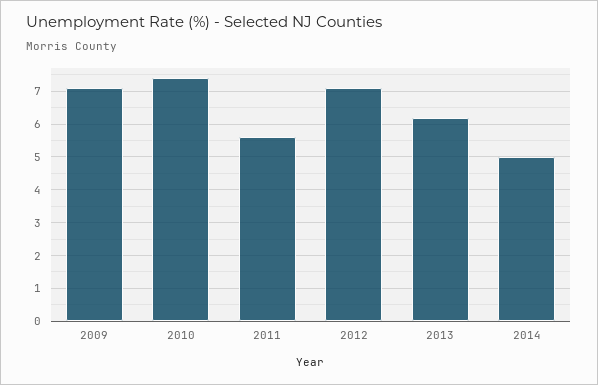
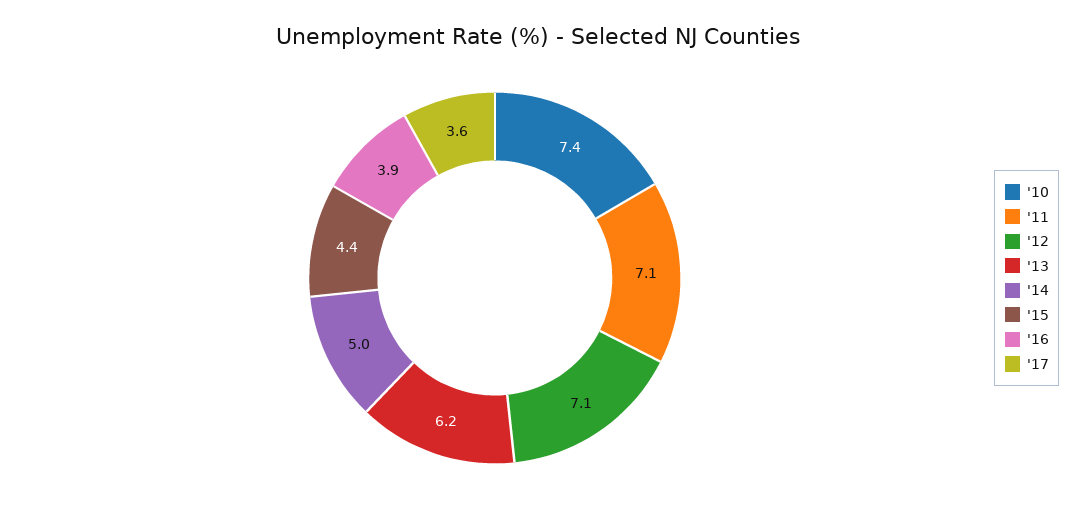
2009: 7 -> none
2011: 5.5 -> 7.1
'15: none -> 4.4
'16: none -> 3.9
'17: none -> 3.6

